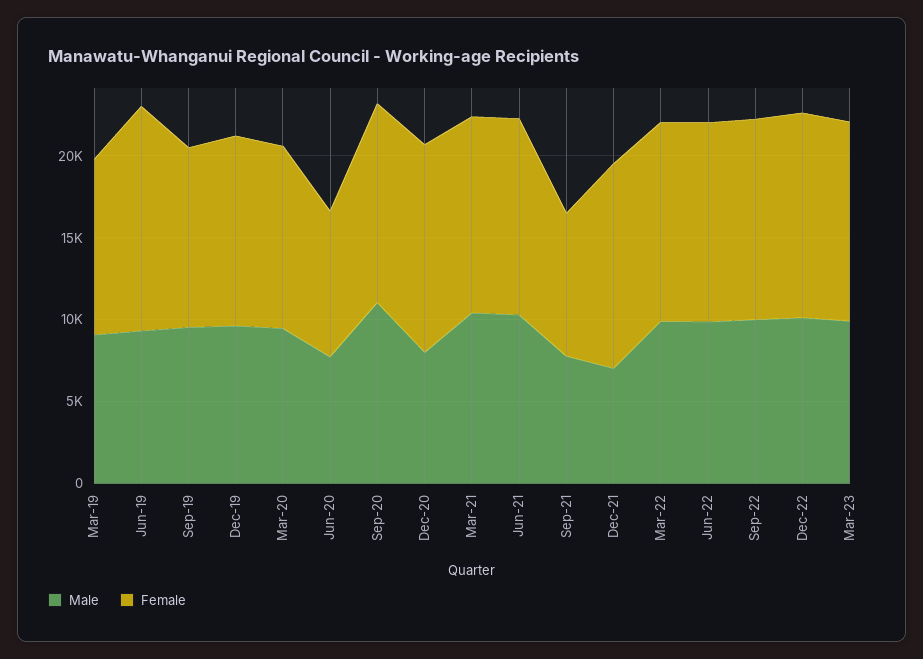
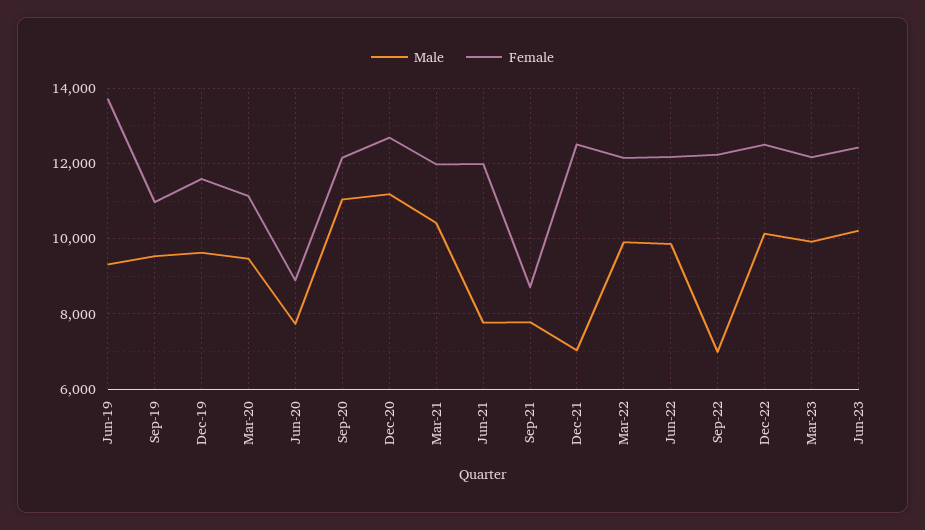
Male, Mar-19: 9000 -> none
Female, Mar-19: 11000 -> none
Male, Dec-20: 8000 -> 11200
Male, Jun-21: 10000 -> 7800
Male, Sep-22: 10000 -> 7000
Male, Jun-23: none -> 10200
Female, Jun-23: none -> 12400

